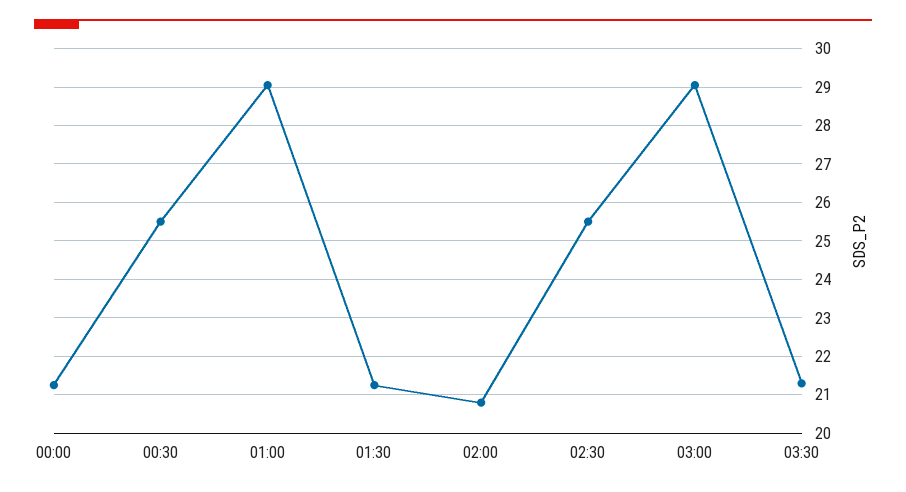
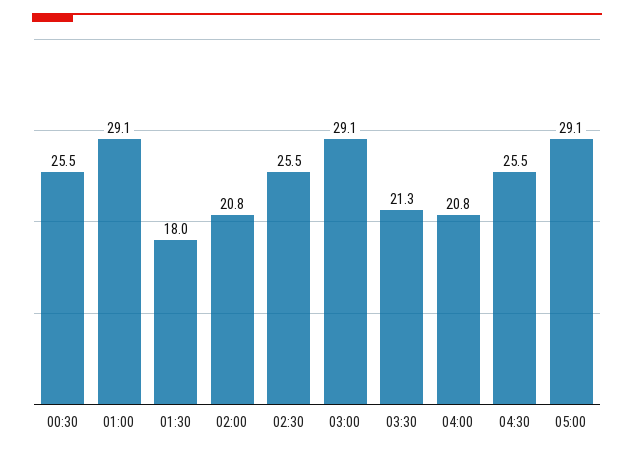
00:00: 21.2 -> none
01:30: 21.2 -> 18
04:00: none -> 20.8
04:30: none -> 25.5
05:00: none -> 29.1

